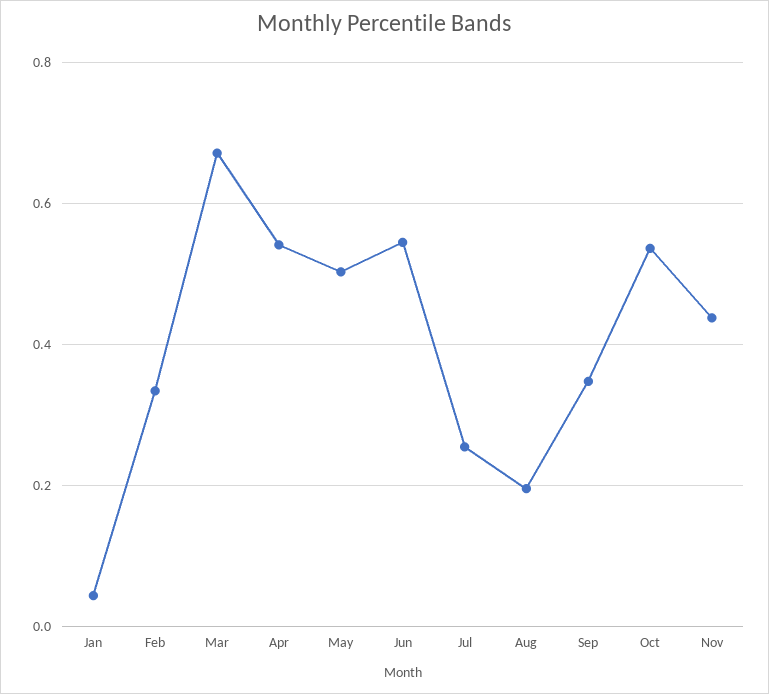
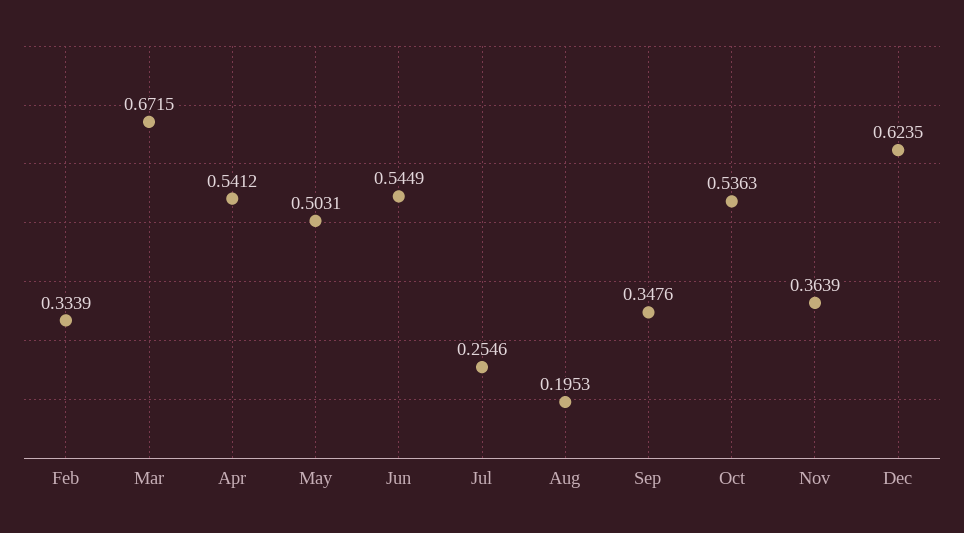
Jan: 0.04 -> none
Nov: 0.44 -> 0.3639
Dec: none -> 0.6235

